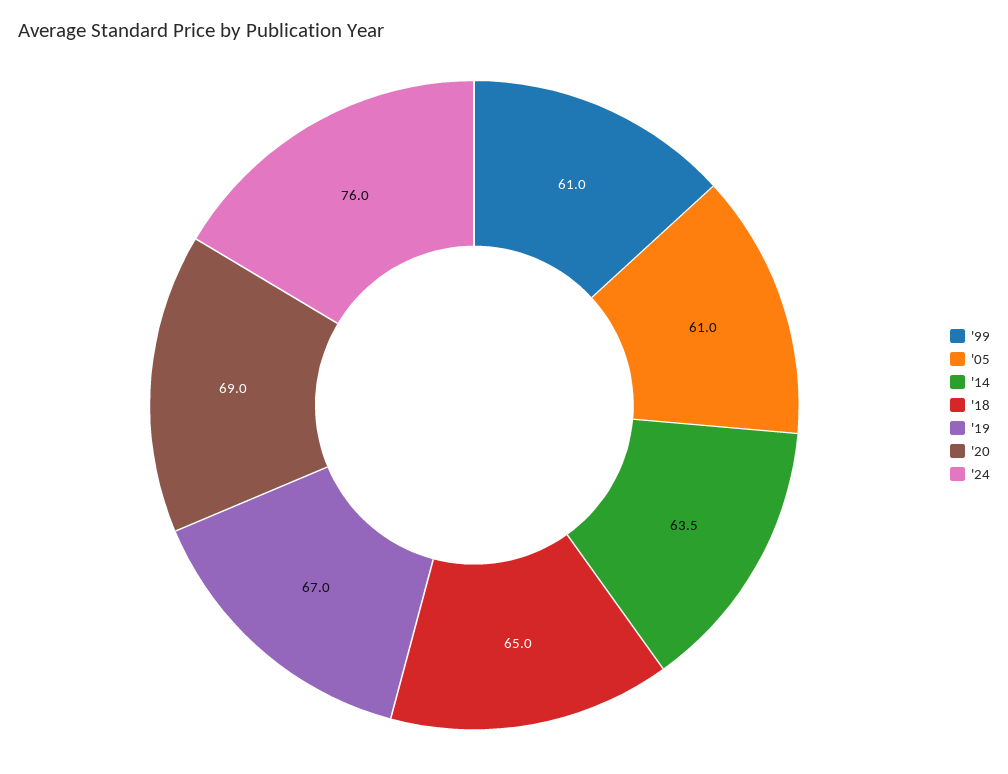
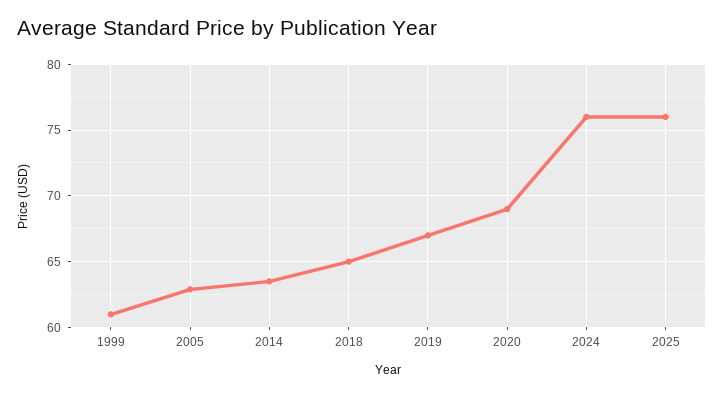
'05: 61 -> 63
2025: none -> 76

